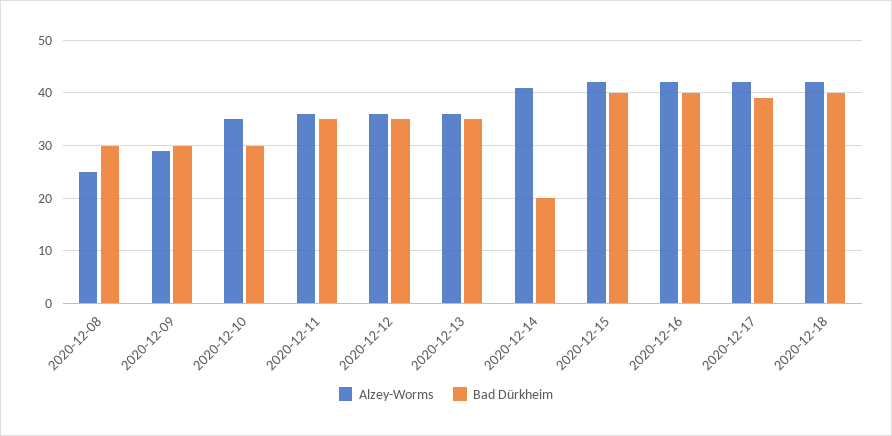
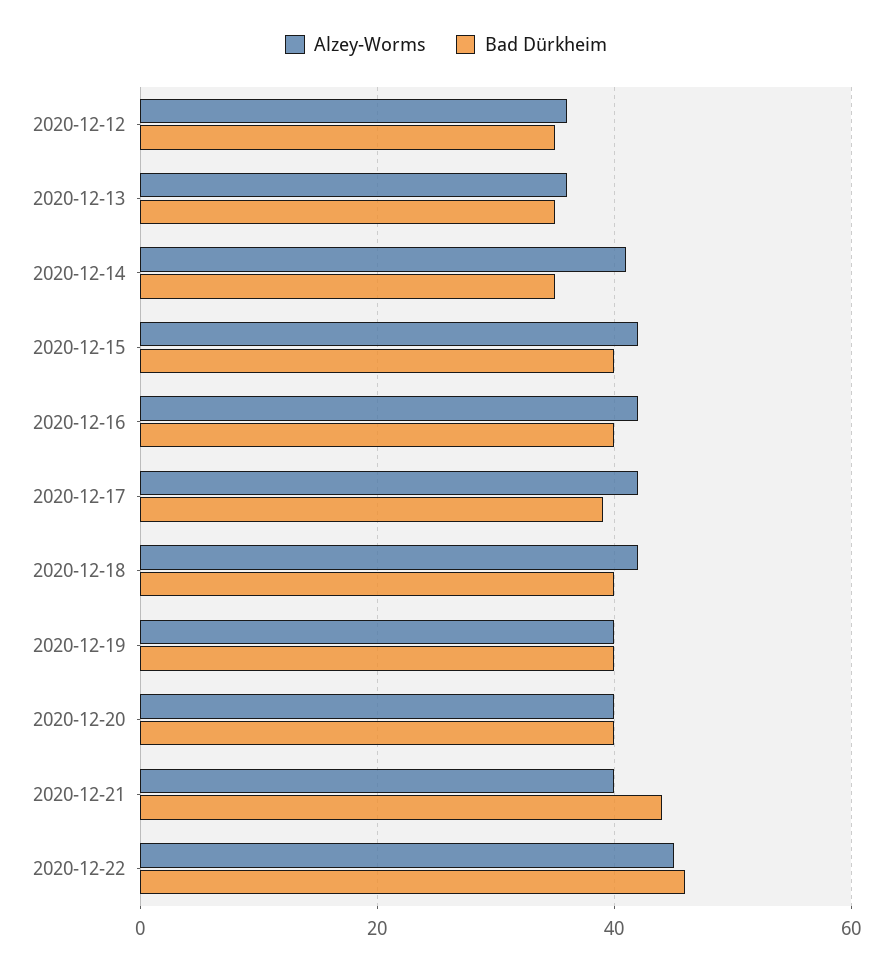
Alzey-Worms, 2020-12-08: 25 -> none
Bad Dürkheim, 2020-12-08: 30 -> none
Alzey-Worms, 2020-12-09: 30 -> none
Bad Dürkheim, 2020-12-09: 30 -> none
Alzey-Worms, 2020-12-10: 35 -> none
Bad Dürkheim, 2020-12-10: 30 -> none
Alzey-Worms, 2020-12-11: 35 -> none
Bad Dürkheim, 2020-12-11: 35 -> none
Bad Dürkheim, 2020-12-14: 20 -> 35
Alzey-Worms, 2020-12-19: none -> 40
Bad Dürkheim, 2020-12-19: none -> 40
Alzey-Worms, 2020-12-20: none -> 40
Bad Dürkheim, 2020-12-20: none -> 40
Alzey-Worms, 2020-12-21: none -> 40
Bad Dürkheim, 2020-12-21: none -> 45
Alzey-Worms, 2020-12-22: none -> 45
Bad Dürkheim, 2020-12-22: none -> 45

